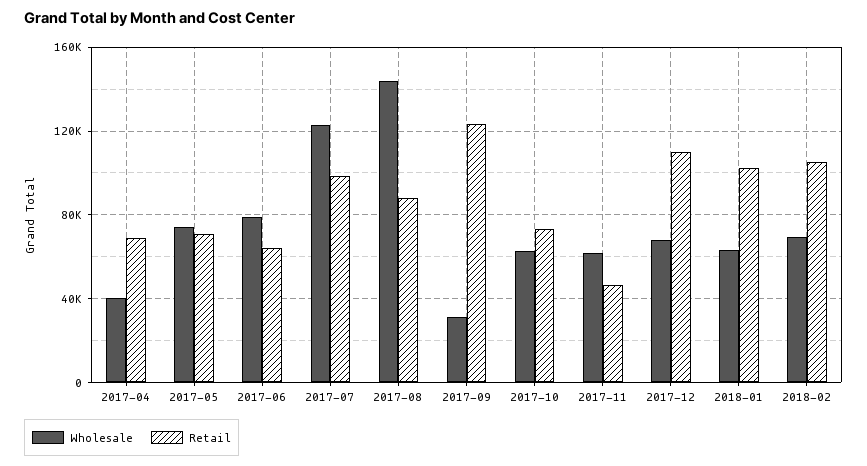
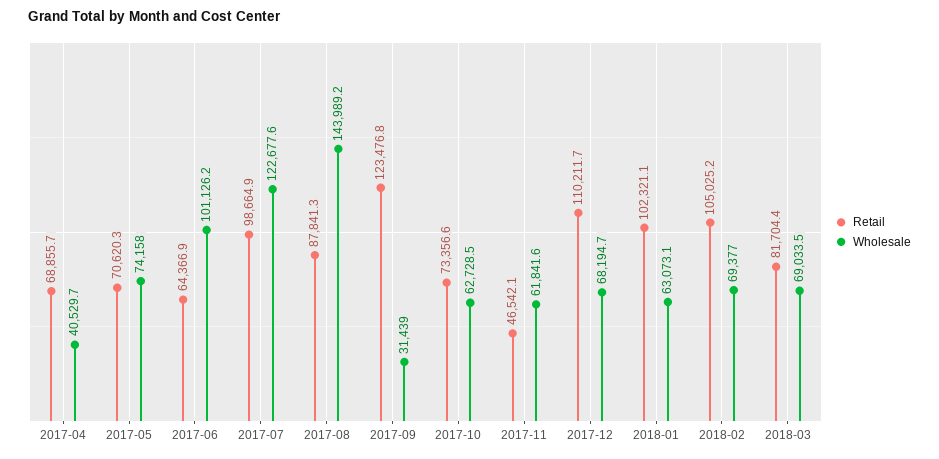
Wholesale, 2017-06: 80000 -> 101126.2
Retail, 2018-03: none -> 81704.4
Wholesale, 2018-03: none -> 69033.5

